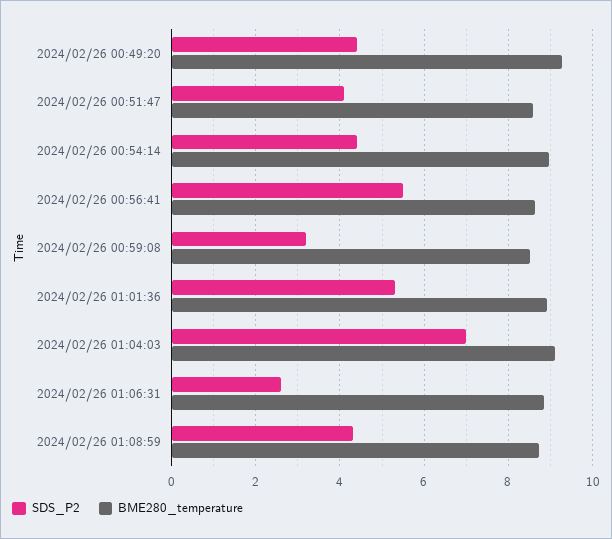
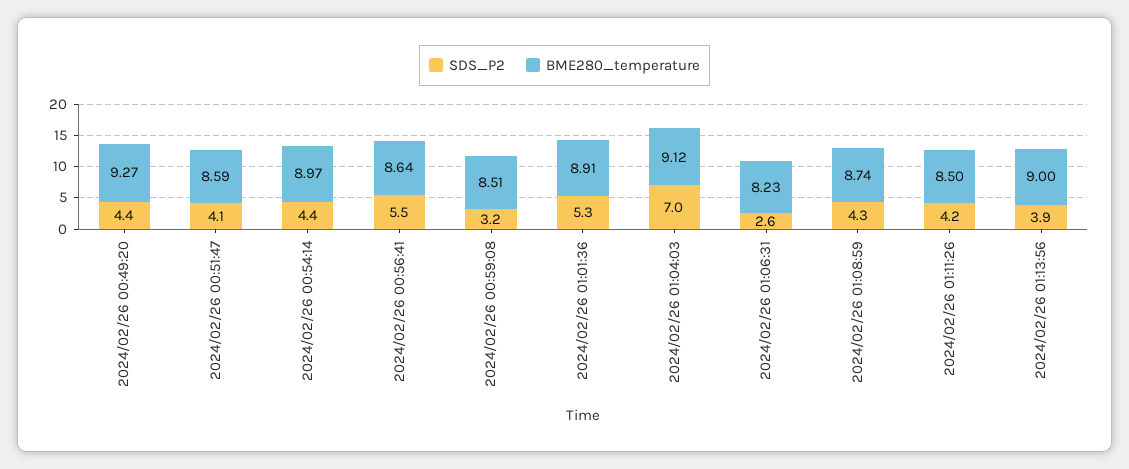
BME280_temperature, 2024/02/26 01:06:31: 8.8 -> 8.23
SDS_P2, 2024/02/26 01:11:26: none -> 4.2
BME280_temperature, 2024/02/26 01:11:26: none -> 8.5
SDS_P2, 2024/02/26 01:13:56: none -> 3.9
BME280_temperature, 2024/02/26 01:13:56: none -> 9

